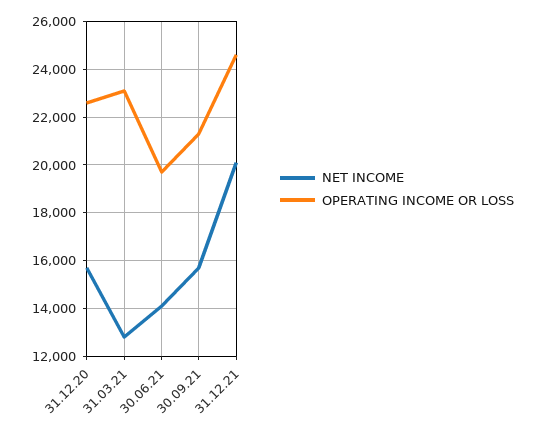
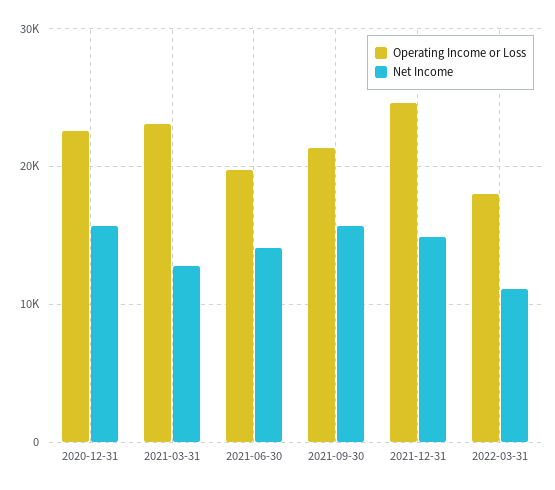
NET INCOME, 31.12.21: 20000 -> 15000
OPERATING INCOME OR LOSS, 2022-03-31: none -> 18000
NET INCOME, 2022-03-31: none -> 11000

